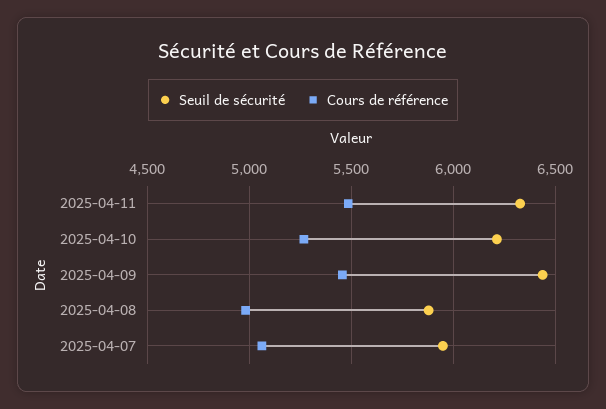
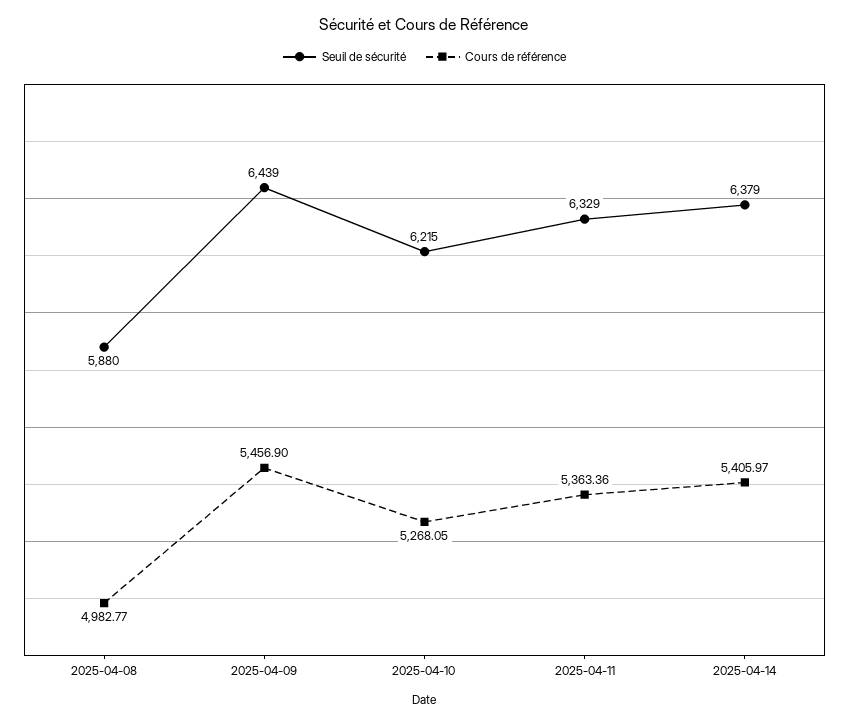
Cours de référence, 2025-04-11: 5500 -> 5363.36
Seuil de sécurité, 2025-04-07: 5950 -> none
Cours de référence, 2025-04-07: 5050 -> none
Seuil de sécurité, 2025-04-14: none -> 6379
Cours de référence, 2025-04-14: none -> 5405.97

